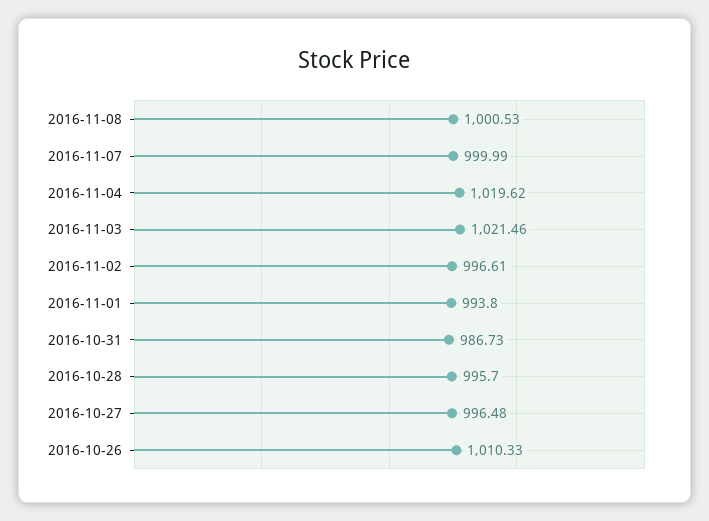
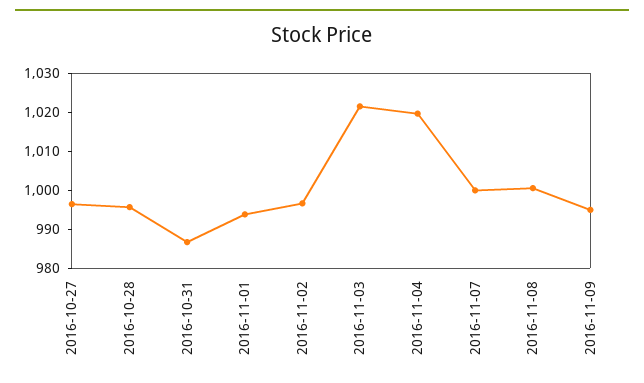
2016-10-26: 1010.33 -> none
2016-11-09: none -> 995

